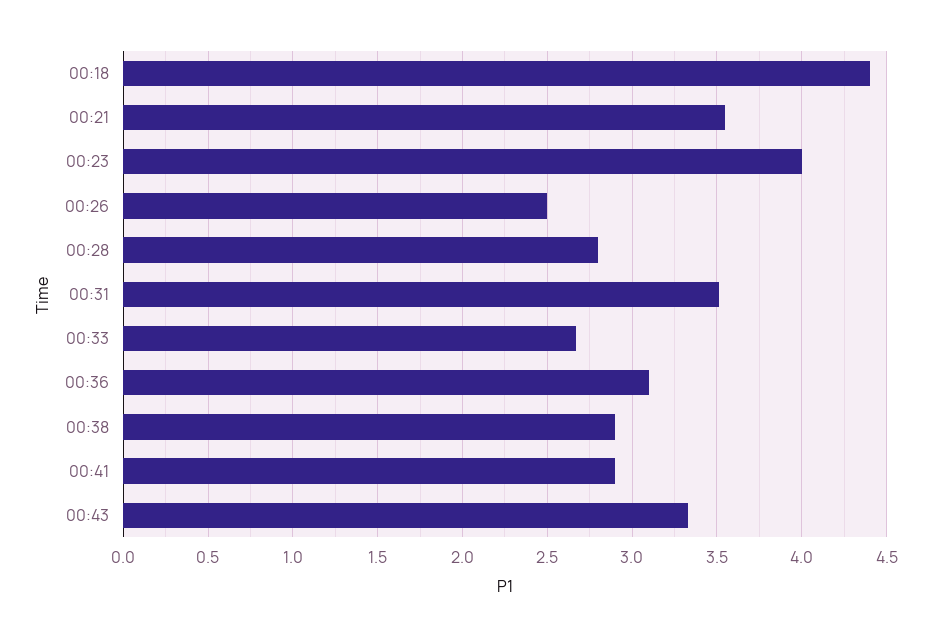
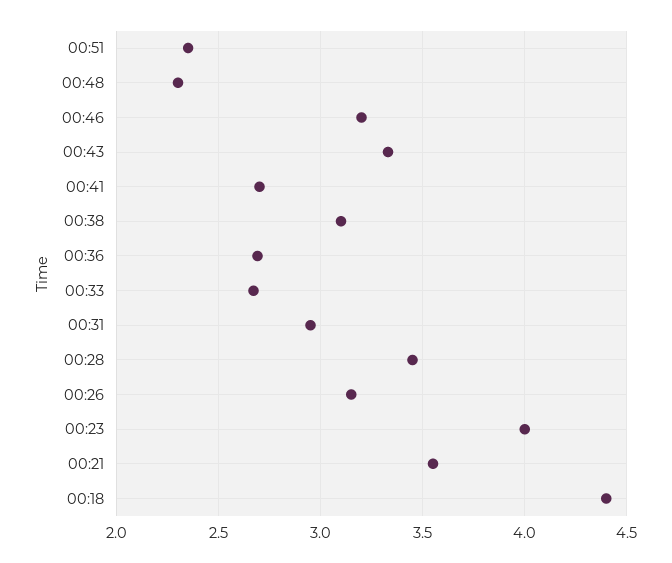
00:26: 2.5 -> 3.15
00:28: 2.8 -> 3.45
00:31: 3.5 -> 2.95
00:36: 3.1 -> 2.7
00:38: 2.9 -> 3.1
00:41: 2.9 -> 2.7
00:51: none -> 2.35
00:48: none -> 2.3
00:46: none -> 3.2

